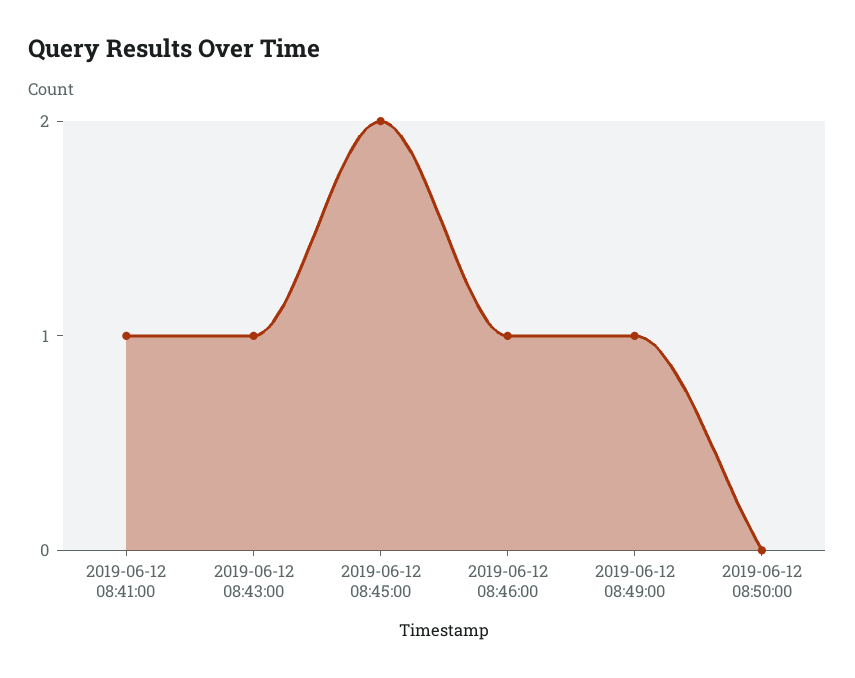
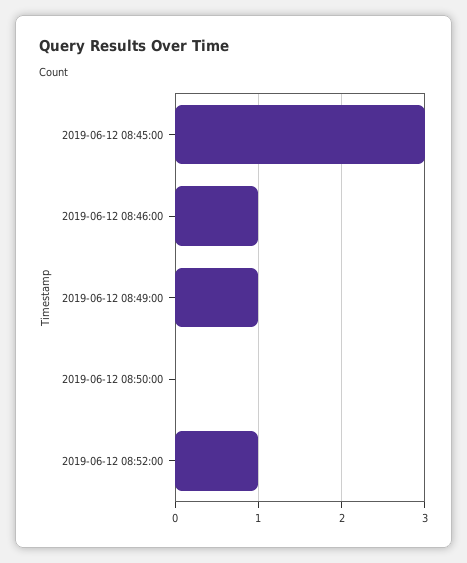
2019-06-12 08:41:00: 1 -> none
2019-06-12 08:43:00: 1 -> none
2019-06-12 08:45:00: 2 -> 3
2019-06-12 08:52:00: none -> 1

